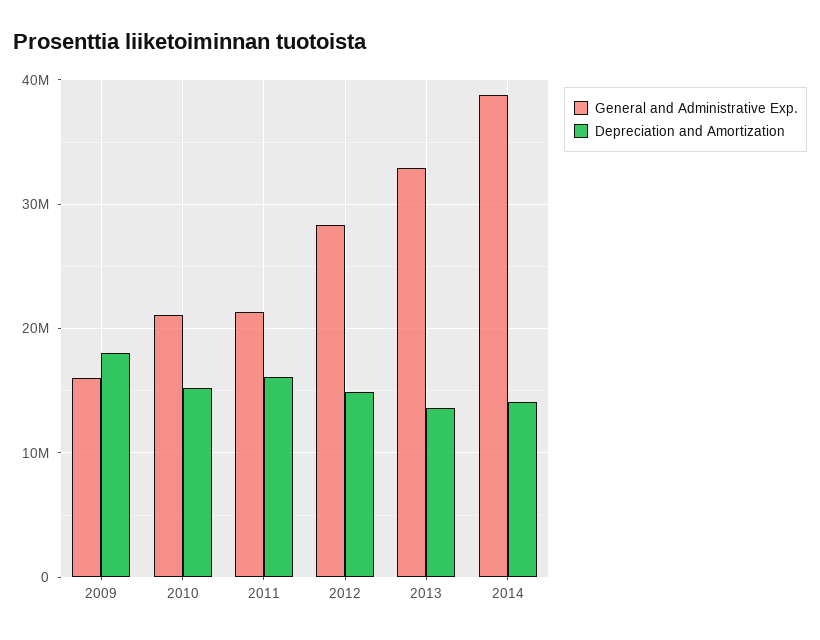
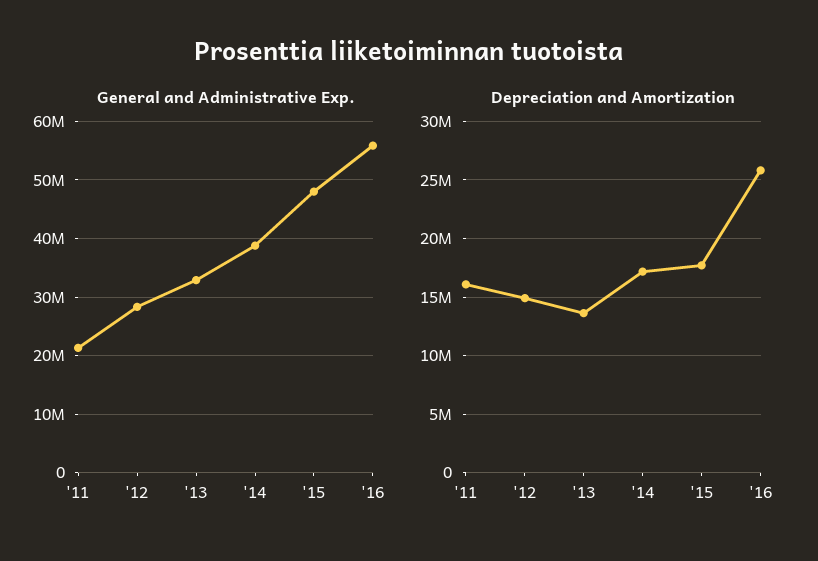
General and Administrative Exp., 2009: 16000000 -> none
Depreciation and Amortization, 2009: 18000000 -> none
General and Administrative Exp., 2010: 21000000 -> none
Depreciation and Amortization, 2010: 15000000 -> none
Depreciation and Amortization, 2014: 14000000 -> 17000000
General and Administrative Exp., '15: none -> 48000000
General and Administrative Exp., '16: none -> 56000000
Depreciation and Amortization, '15: none -> 18000000
Depreciation and Amortization, '16: none -> 26000000

